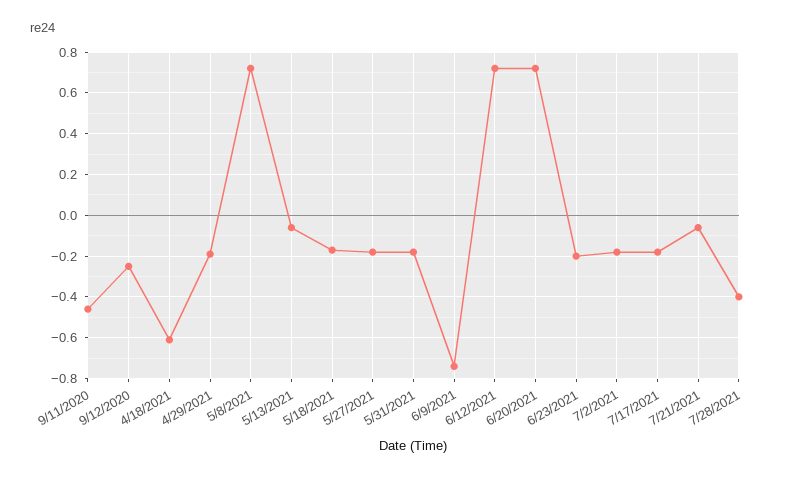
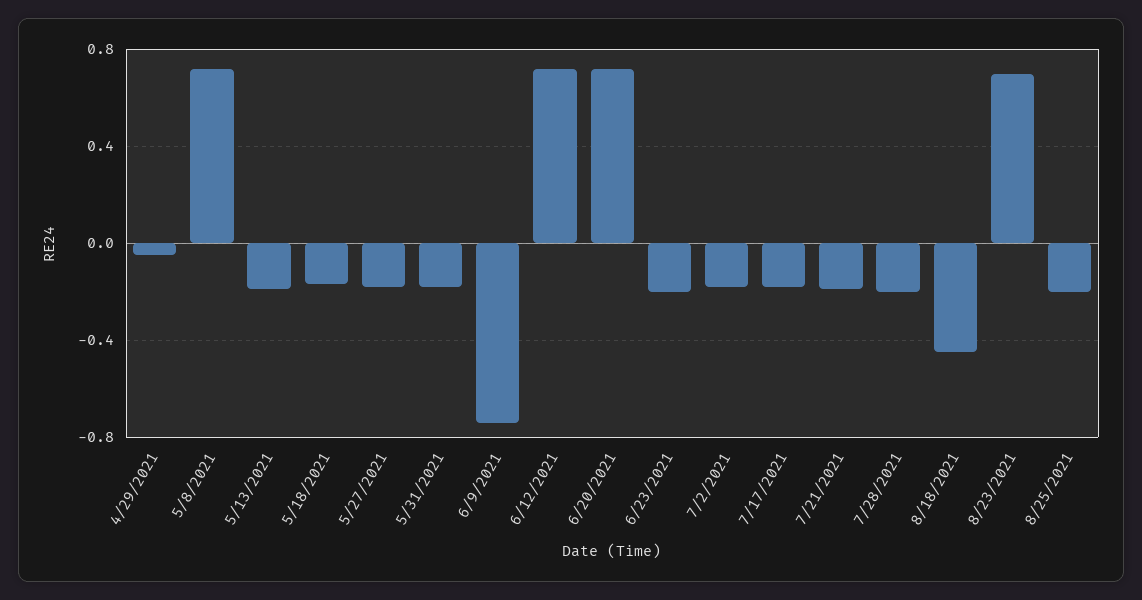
9/11/2020: -0.45 -> none
9/12/2020: -0.25 -> none
4/18/2021: -0.6 -> none
4/29/2021: -0.2 -> -0.05
5/13/2021: -0.05 -> -0.2
7/21/2021: -0.05 -> -0.2
7/28/2021: -0.4 -> -0.2
8/18/2021: none -> -0.45
8/23/2021: none -> 0.7
8/25/2021: none -> -0.2

